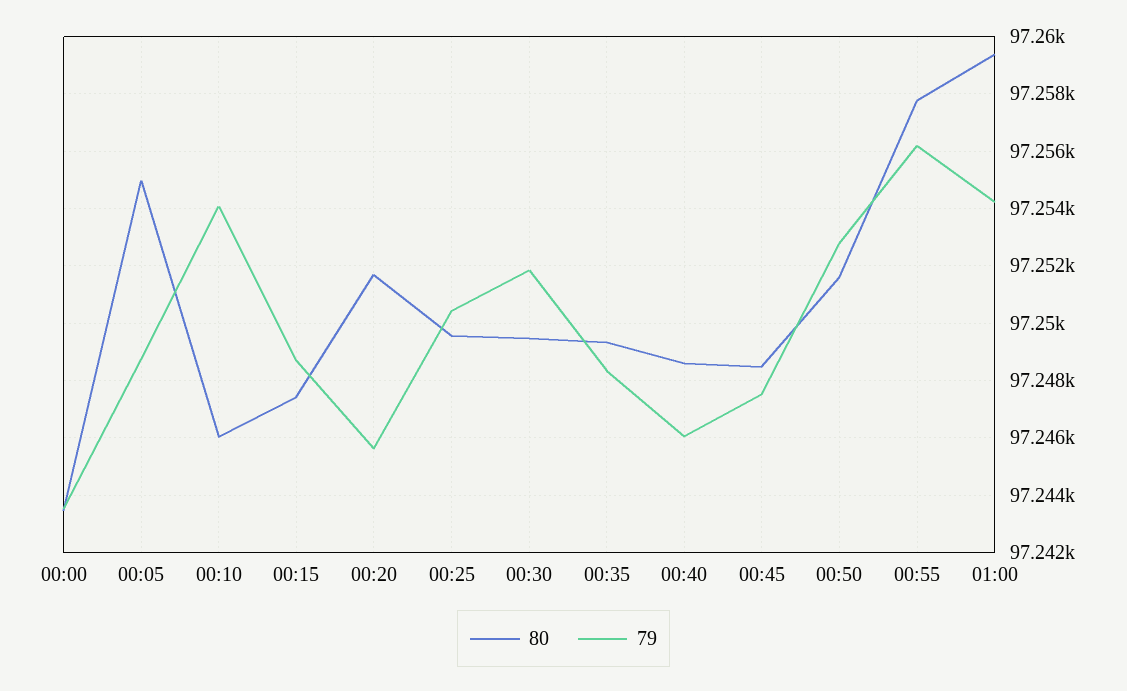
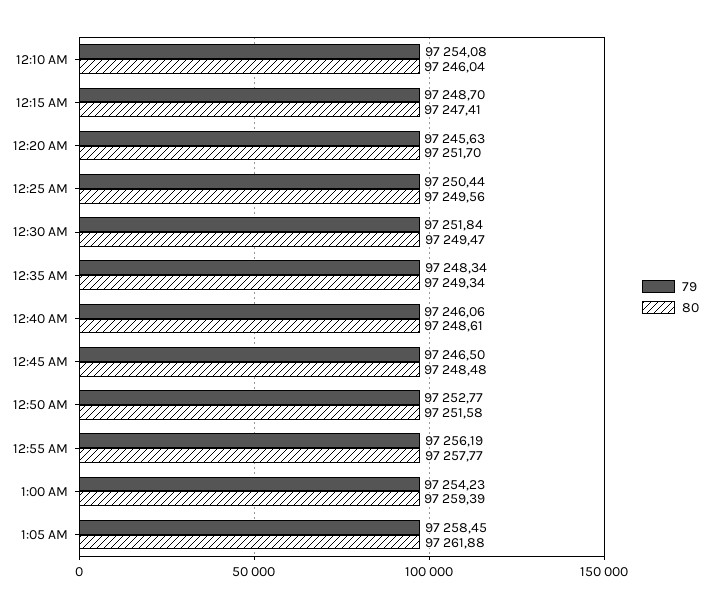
80, 00:00: 97243.5 -> none
79, 00:00: 97243.5 -> none
80, 00:05: 97255 -> none
79, 00:05: 97248.75 -> none
79, 00:45: 97247.5 -> 97246.5
79, 1:05 AM: none -> 97258.45
80, 1:05 AM: none -> 97261.88

